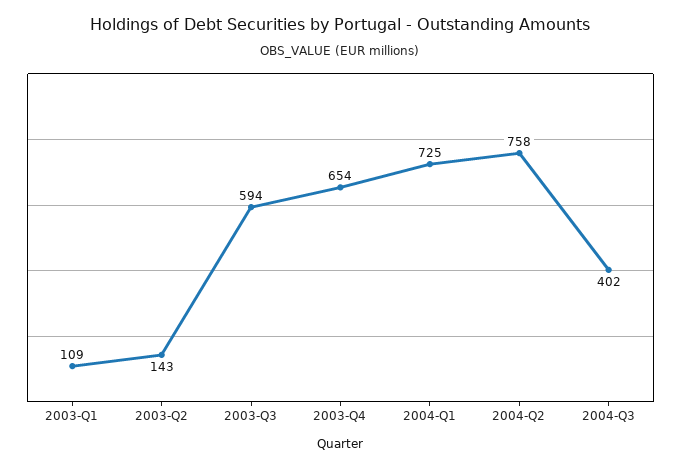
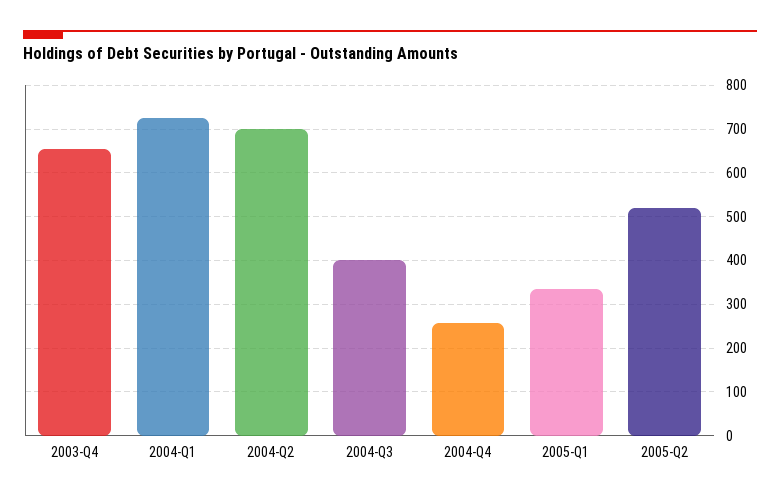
2003-Q1: 109 -> none
2003-Q2: 143 -> none
2003-Q3: 594 -> none
2004-Q2: 758 -> 700
2004-Q4: none -> 260
2005-Q1: none -> 340
2005-Q2: none -> 520

